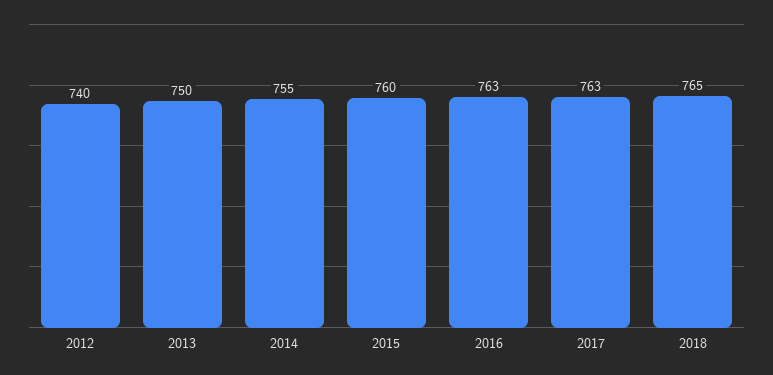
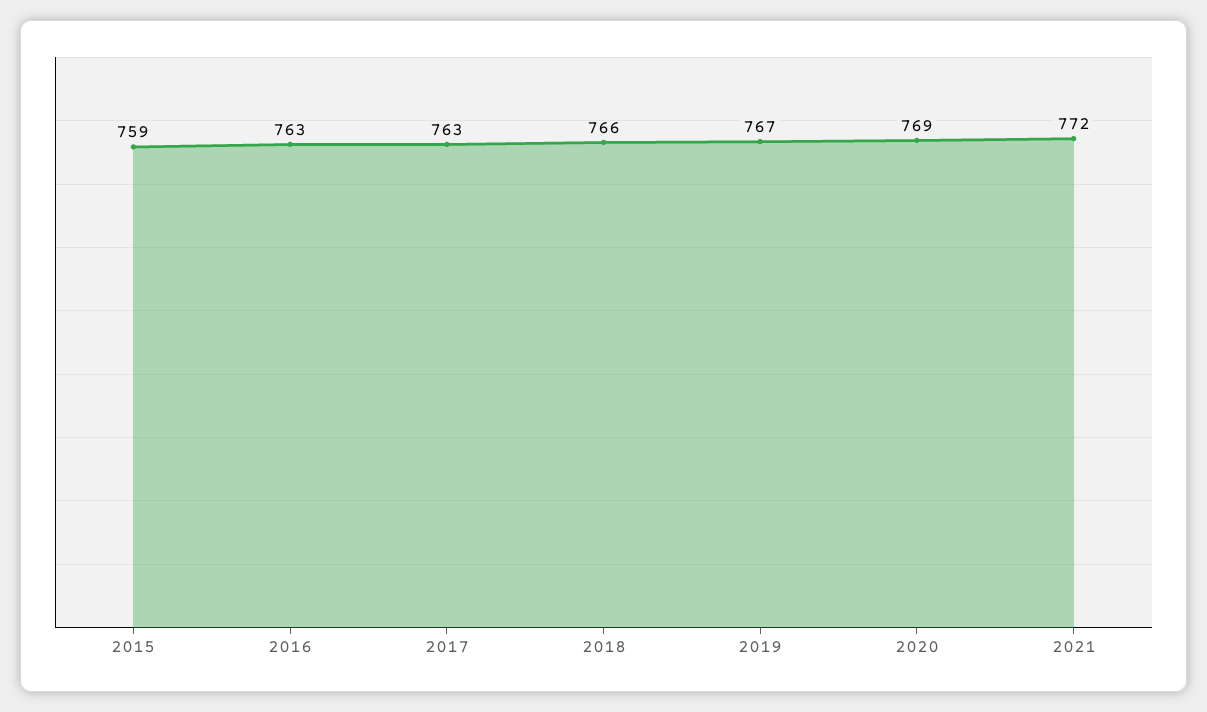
2012: 740 -> none
2013: 750 -> none
2014: 755 -> none
2015: 760 -> 759
2018: 765 -> 766
2019: none -> 767
2020: none -> 769
2021: none -> 772

